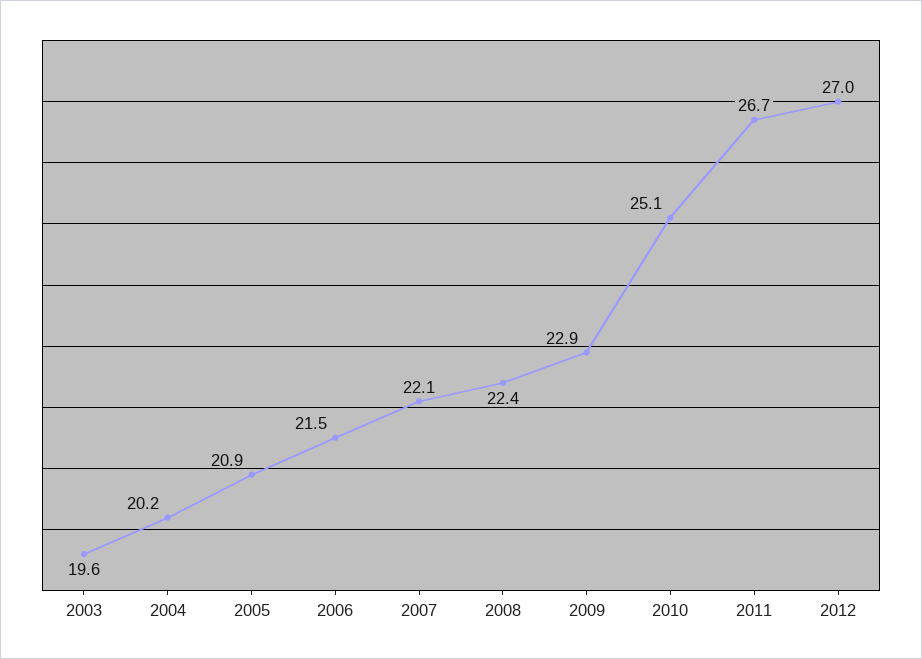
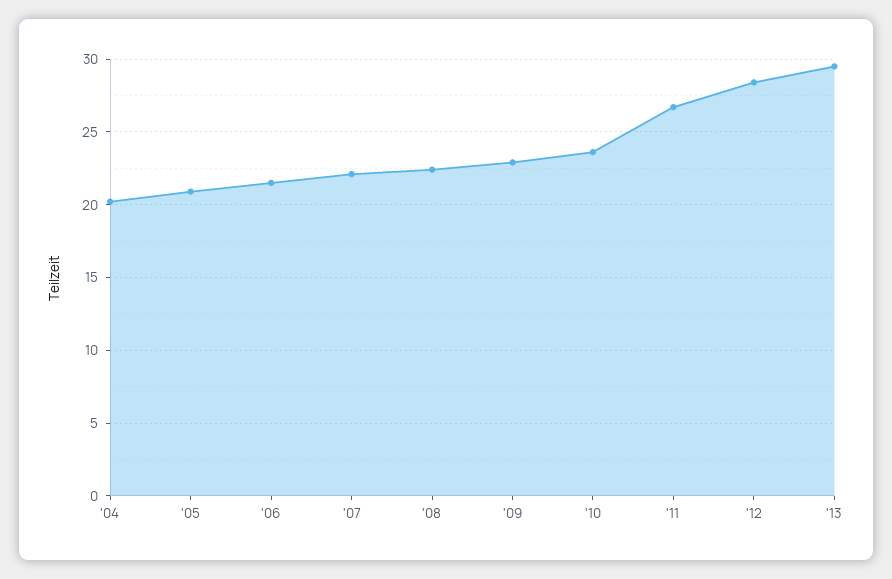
2003: 19.6 -> none
2010: 25.1 -> 23.5
2012: 27 -> 28.5
'13: none -> 29.5

